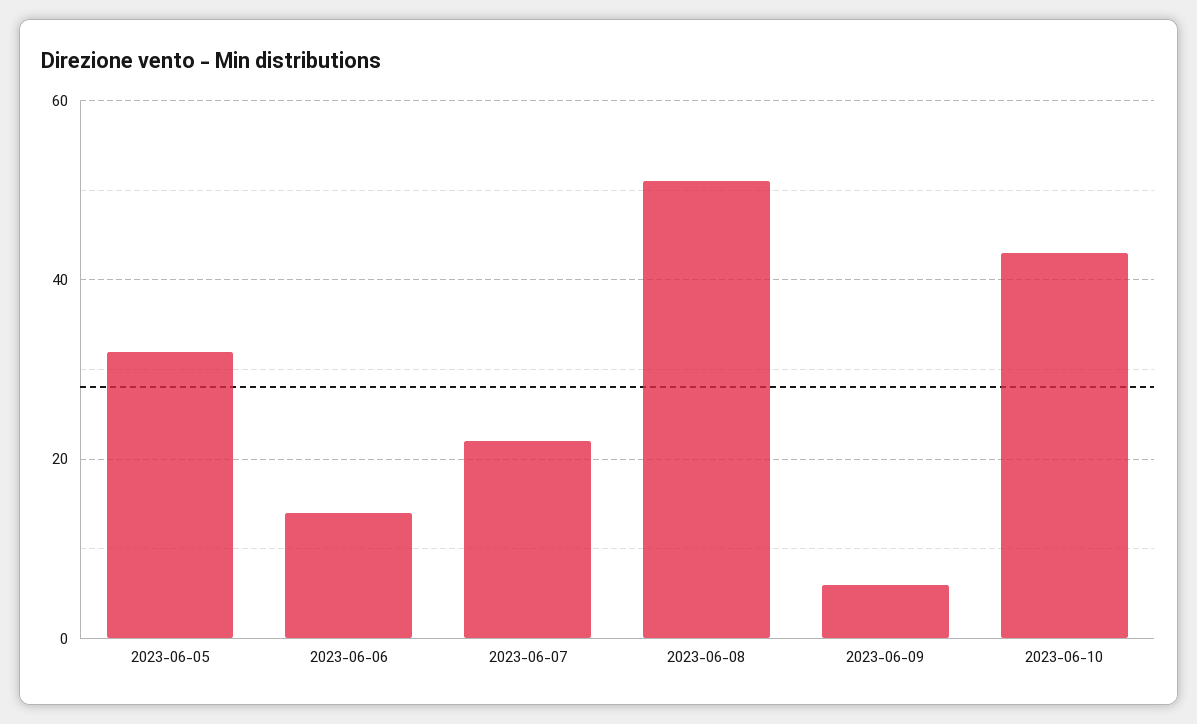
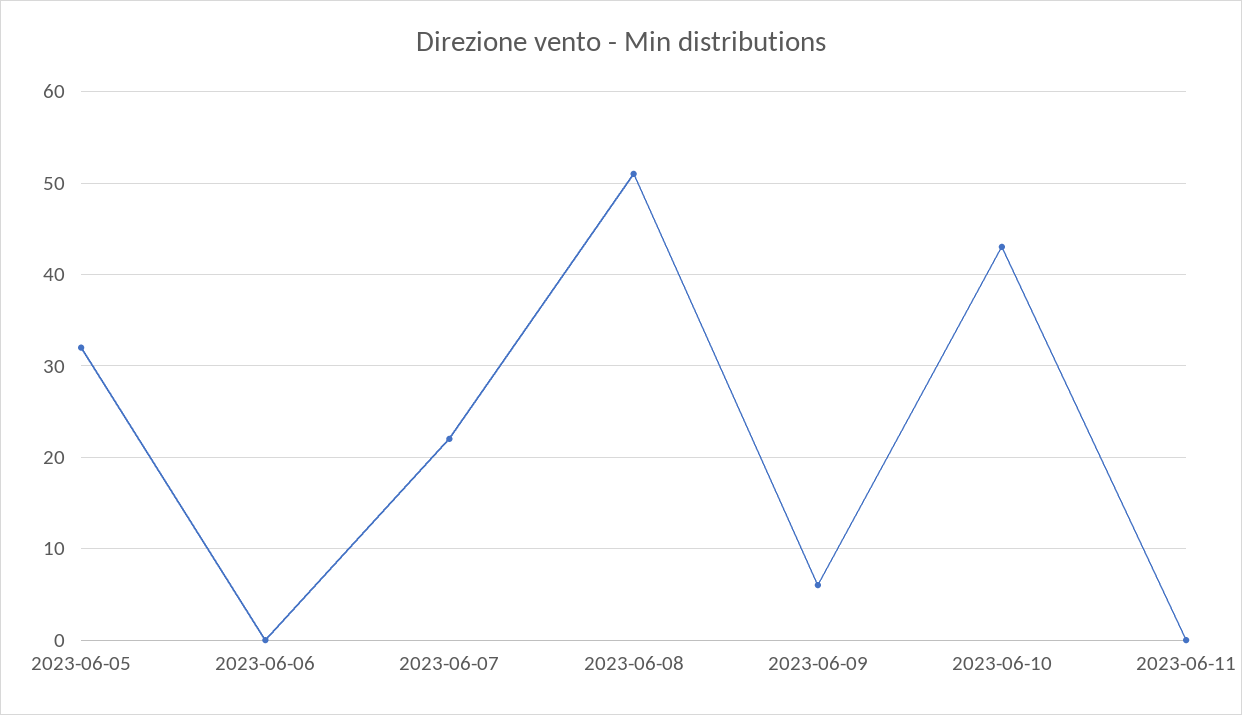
2023-06-06: 15 -> 0
2023-06-11: none -> 0

